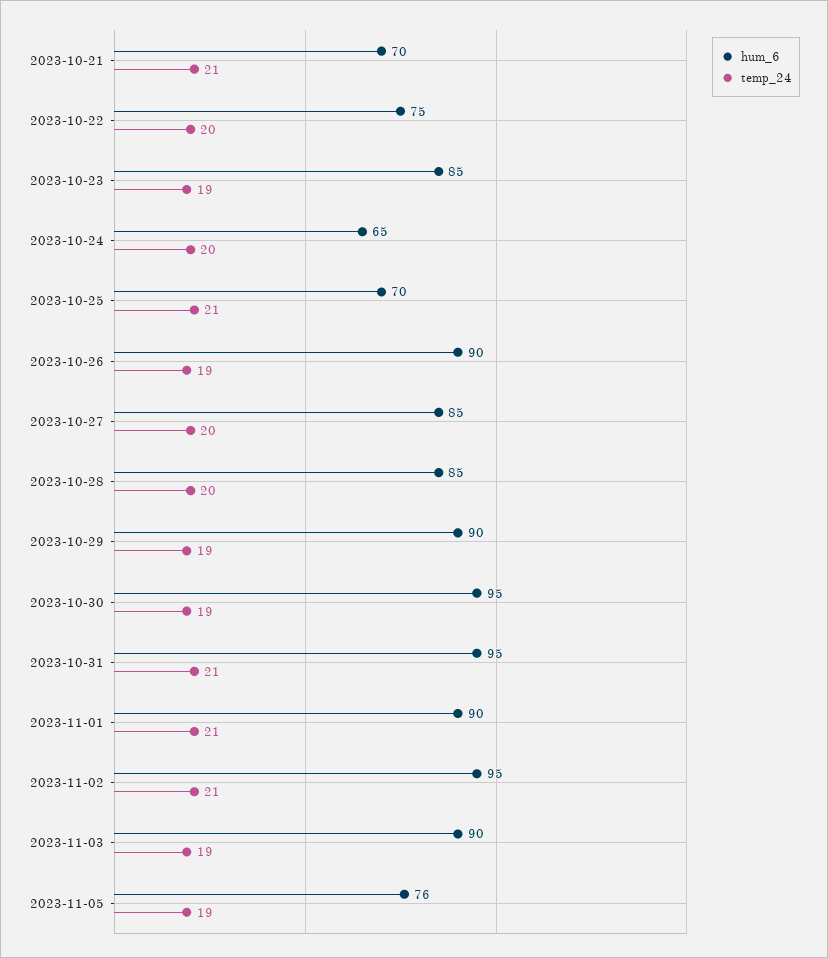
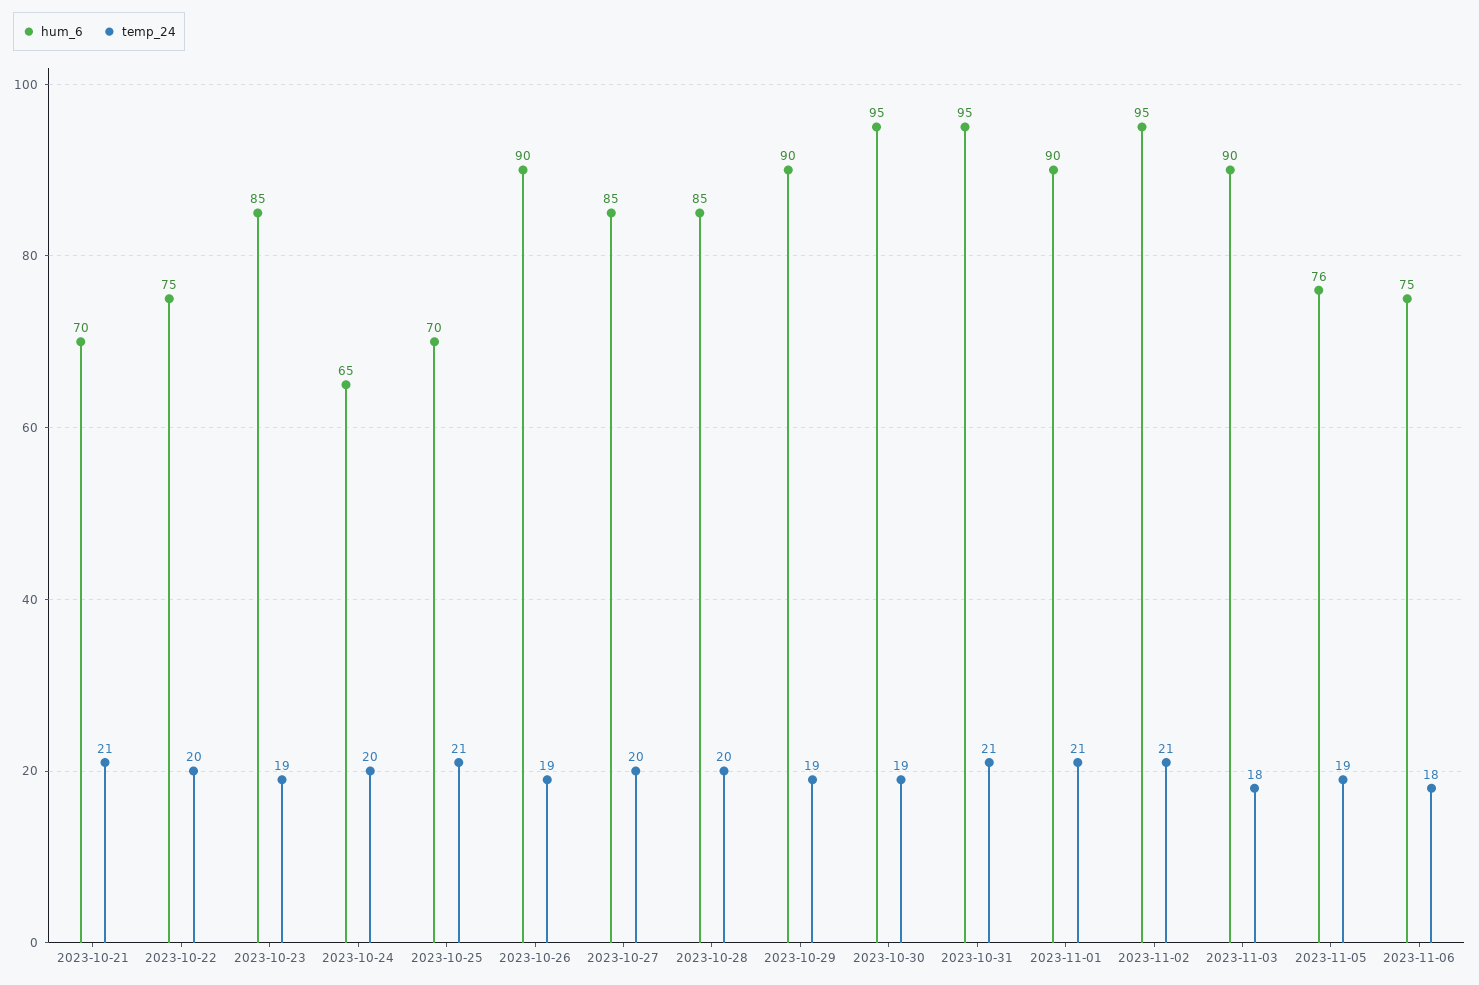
temp_24, 2023-11-03: 19 -> 18
hum_6, 2023-11-06: none -> 75
temp_24, 2023-11-06: none -> 18

